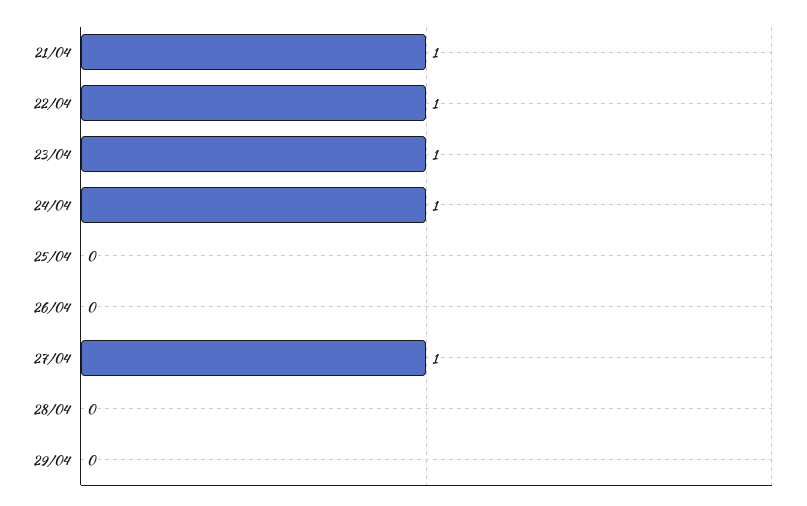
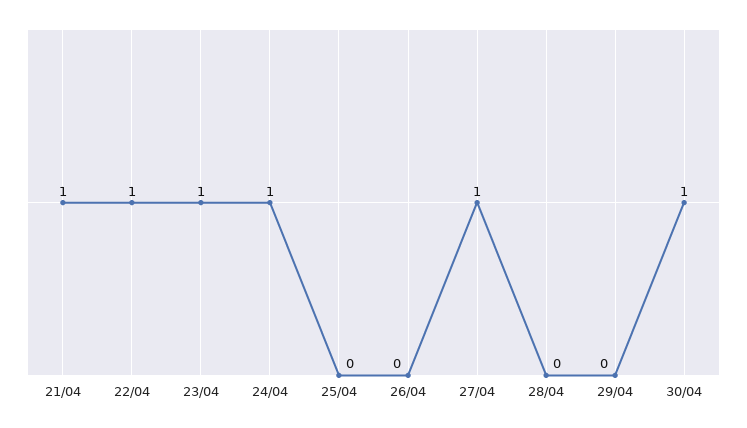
30/04: none -> 1

